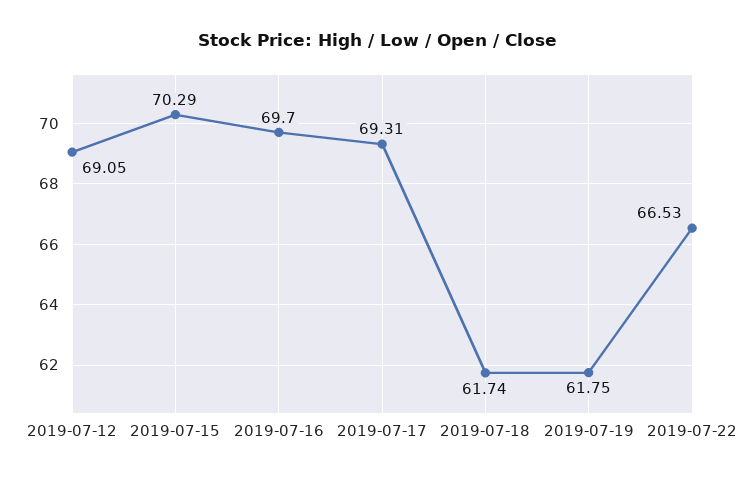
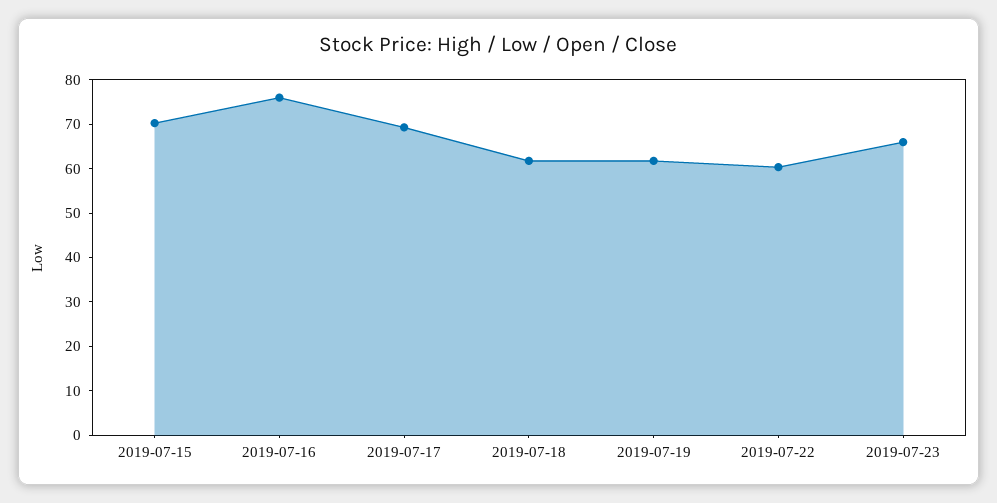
2019-07-12: 69.05 -> none
2019-07-16: 69.7 -> 76
2019-07-22: 66.53 -> 60
2019-07-23: none -> 66

